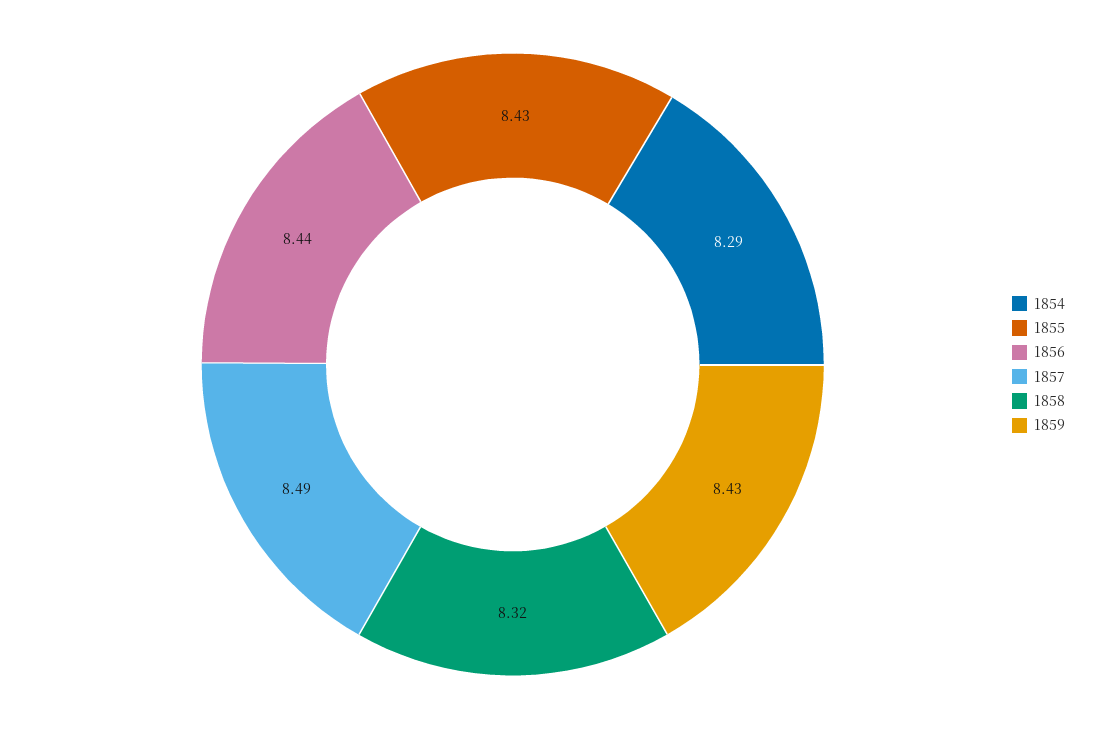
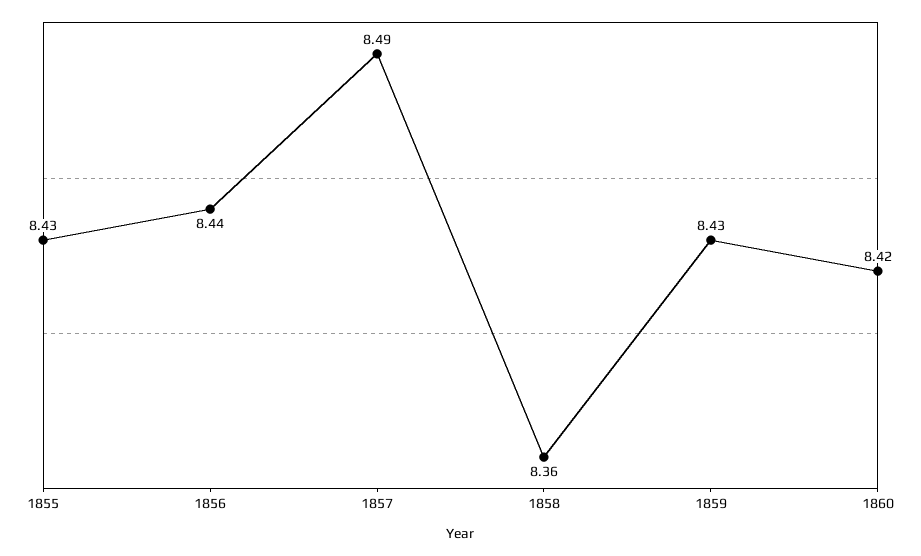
1854: 8.29 -> none
1858: 8.32 -> 8.36
1860: none -> 8.42

